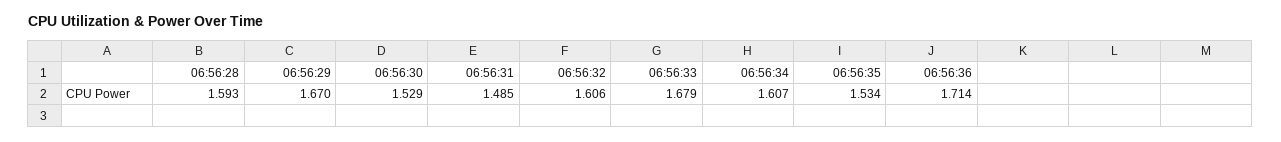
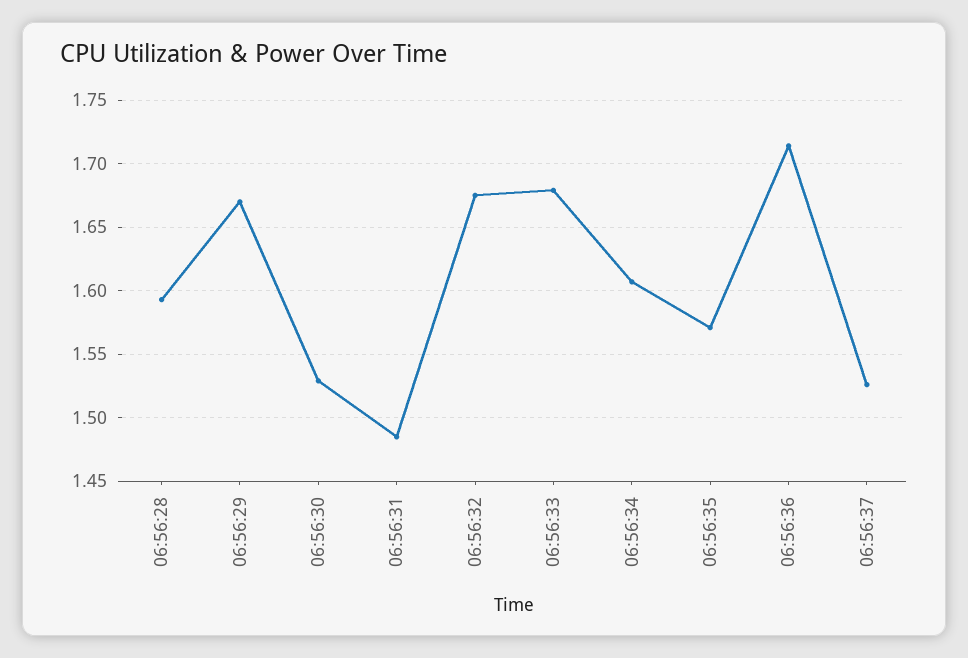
06:56:32: 1.606 -> 1.675
06:56:35: 1.534 -> 1.57
06:56:37: none -> 1.525

